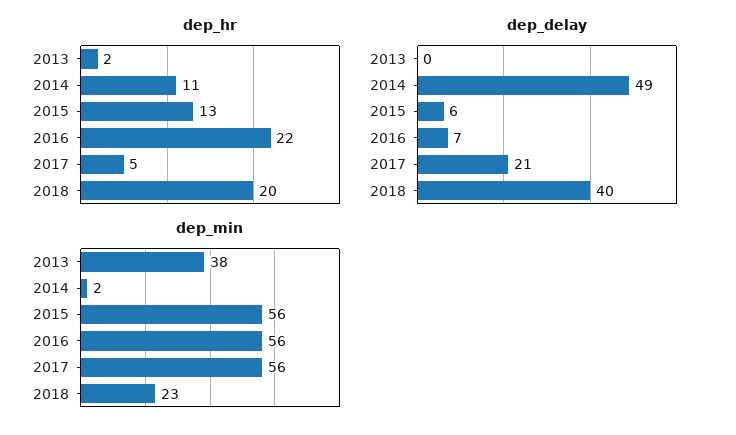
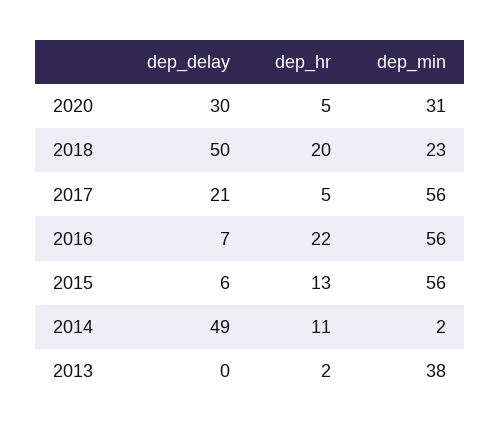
dep_delay, 2018: 40 -> 50
dep_delay, 2020: none -> 30
dep_hr, 2020: none -> 5
dep_min, 2020: none -> 31

